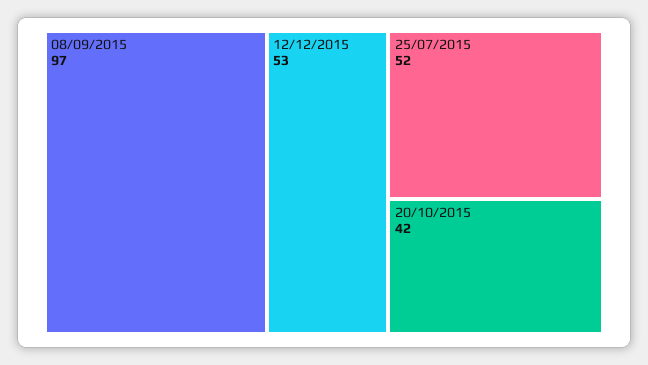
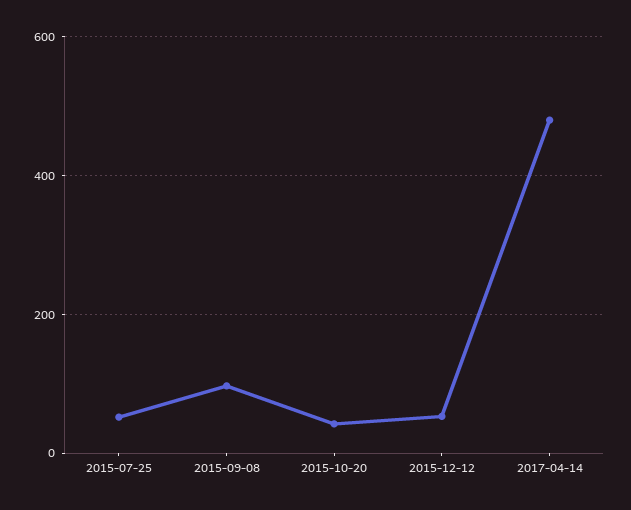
2017-04-14: none -> 480

